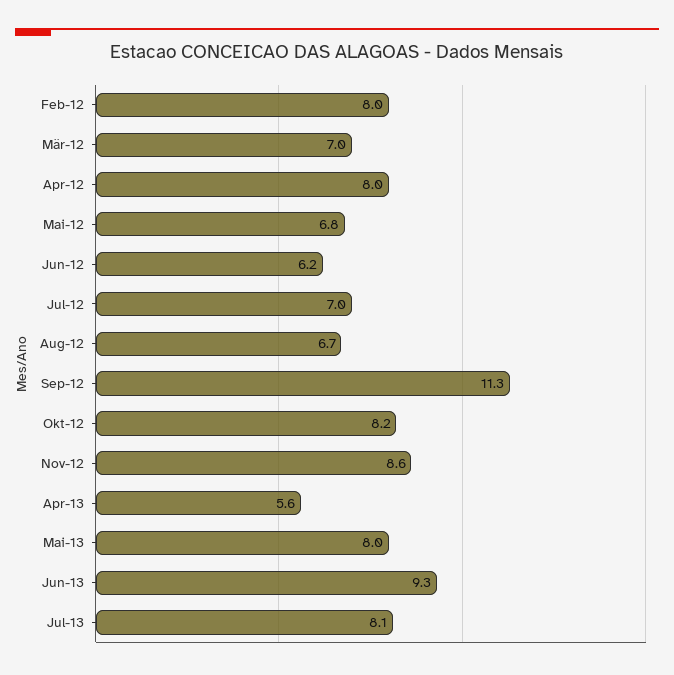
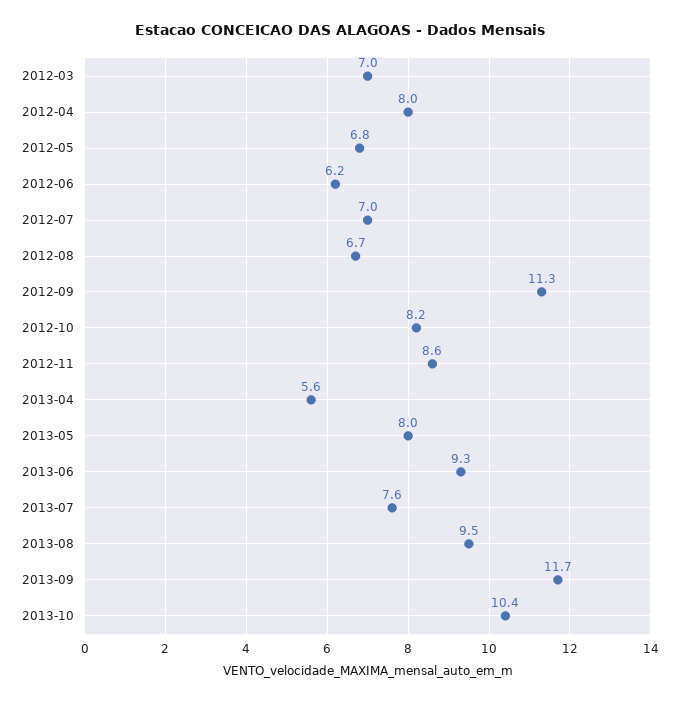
Feb-12: 8 -> none
Jul-13: 8.1 -> 7.6
2013-08: none -> 9.5
2013-09: none -> 11.7
2013-10: none -> 10.4

